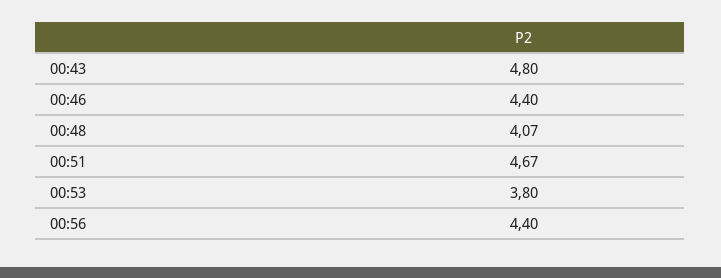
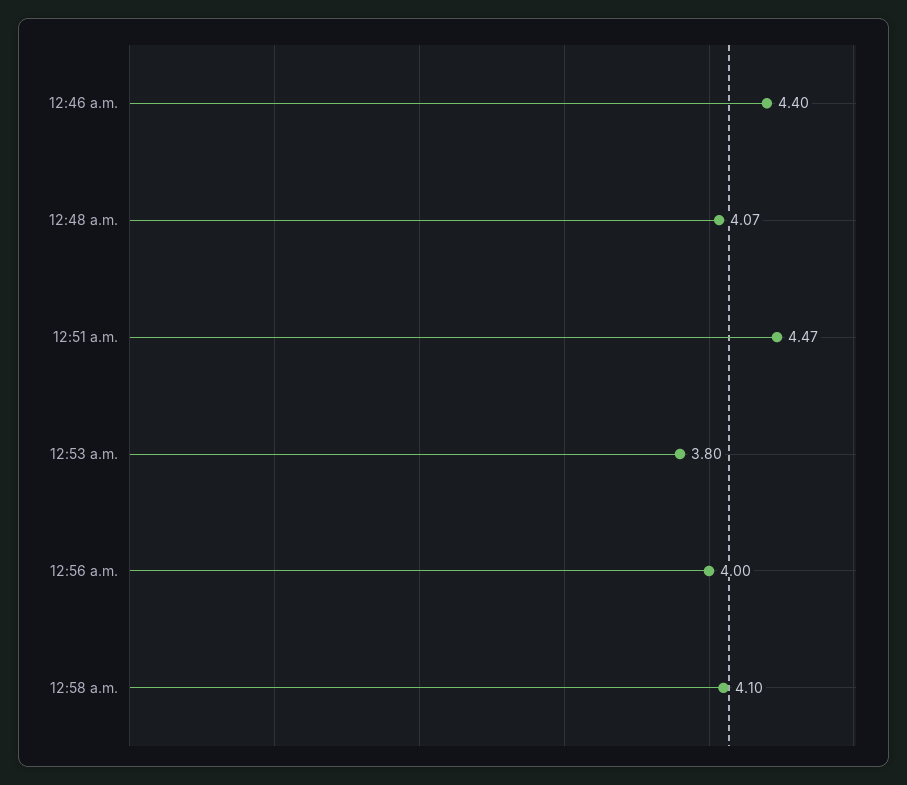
00:43: 4.8 -> none
00:51: 4.67 -> 4.47
00:56: 4.4 -> 4
12:58 a.m.: none -> 4.1

